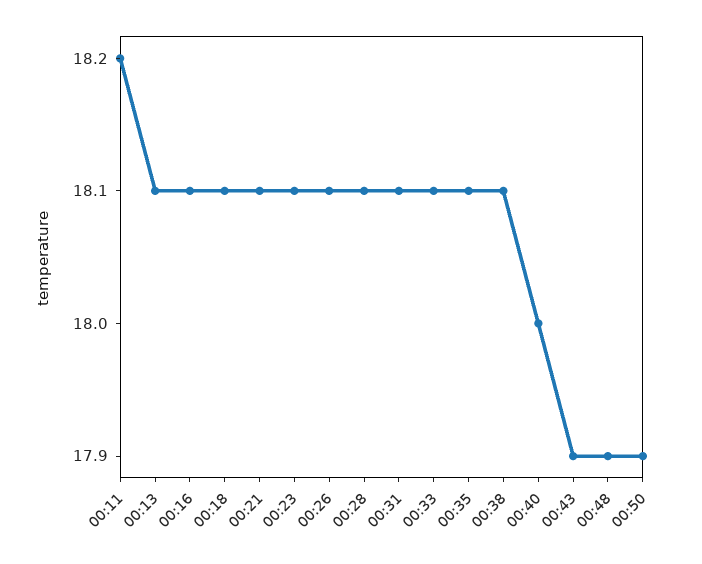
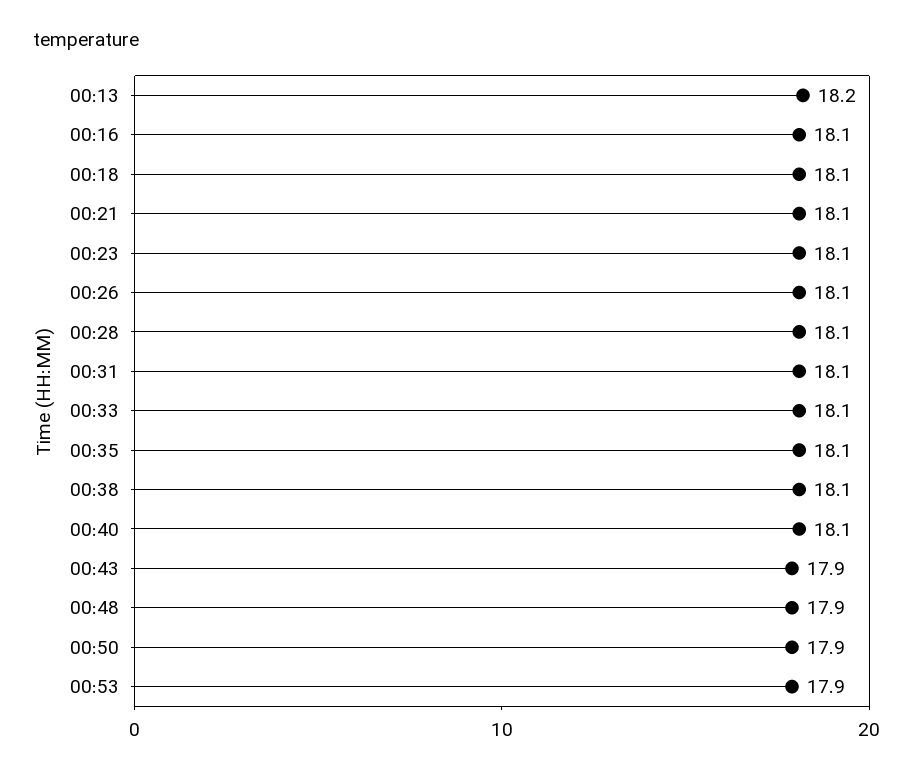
00:11: 18.2 -> none
00:13: 18.1 -> 18.2
00:40: 18 -> 18.1
00:53: none -> 17.9

